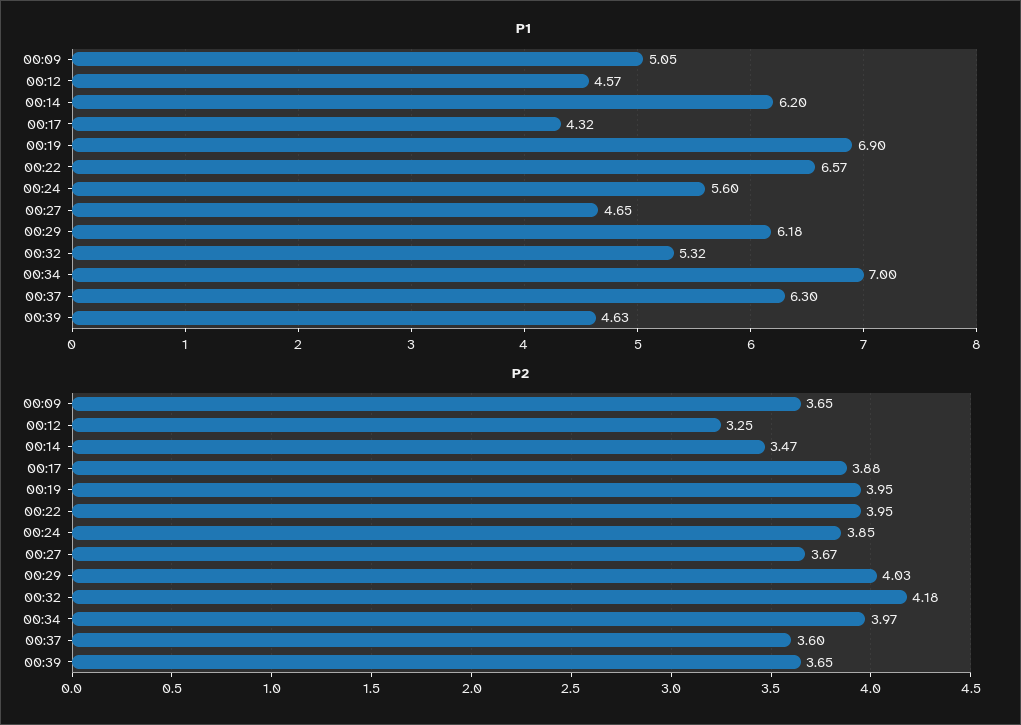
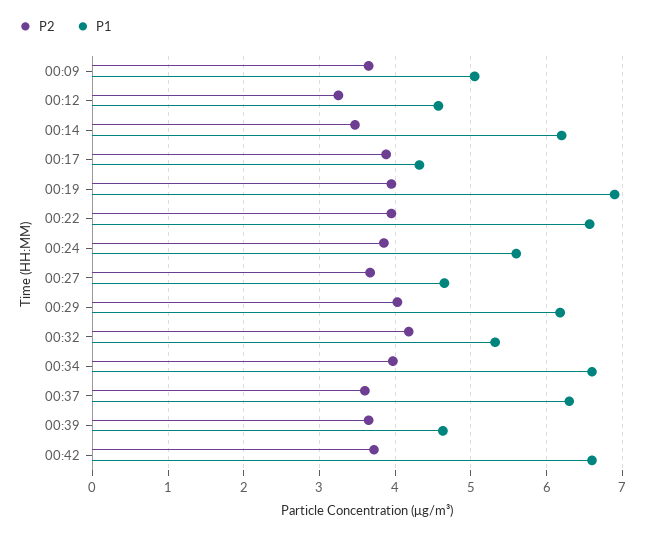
P1, 00:34: 7 -> 6.6
P2, 00:42: none -> 3.7
P1, 00:42: none -> 6.6

